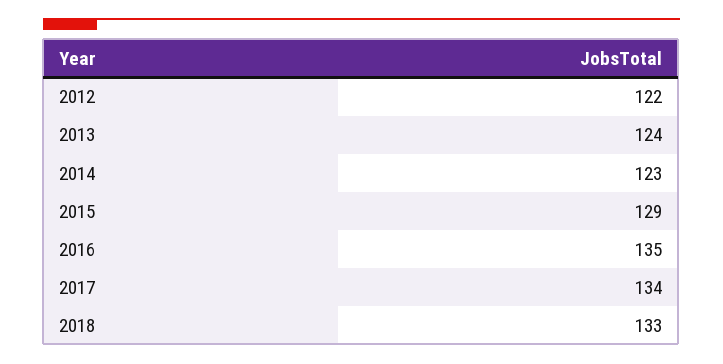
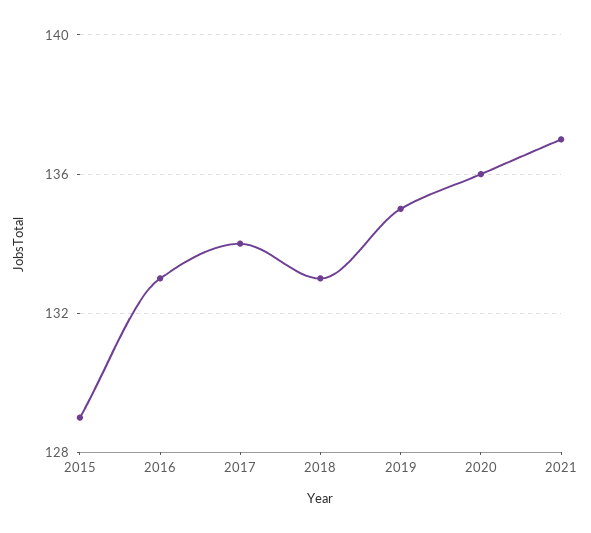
2012: 122 -> none
2013: 124 -> none
2014: 123 -> none
2016: 135 -> 133
2019: none -> 135
2020: none -> 136
2021: none -> 137

